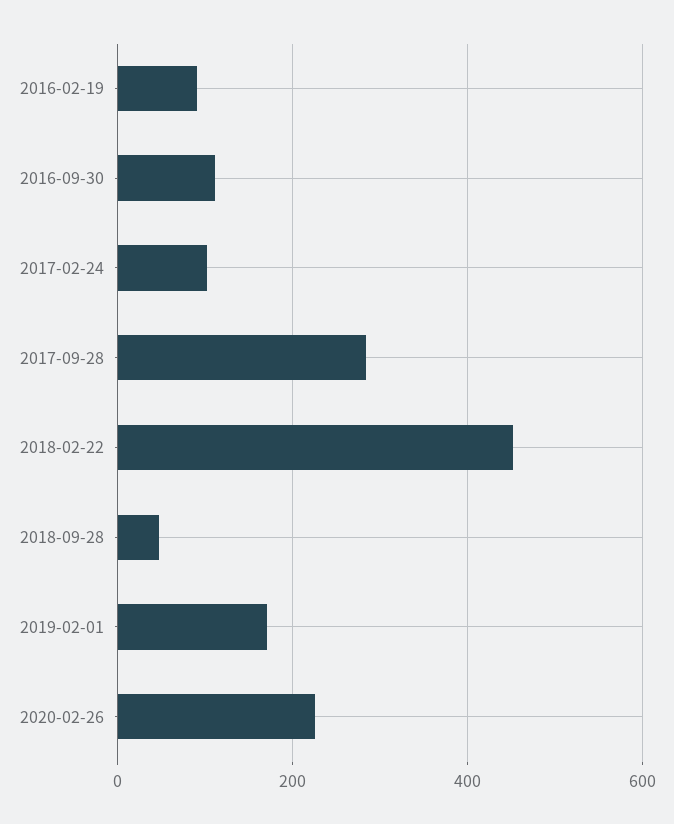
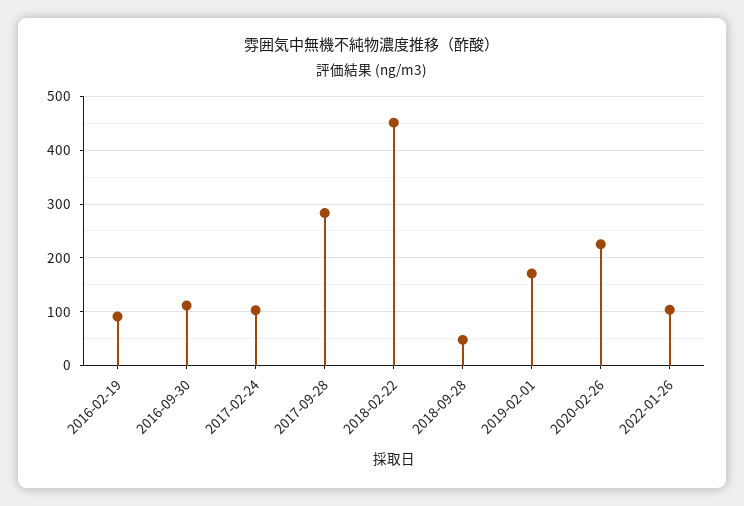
2022-01-26: none -> 100

